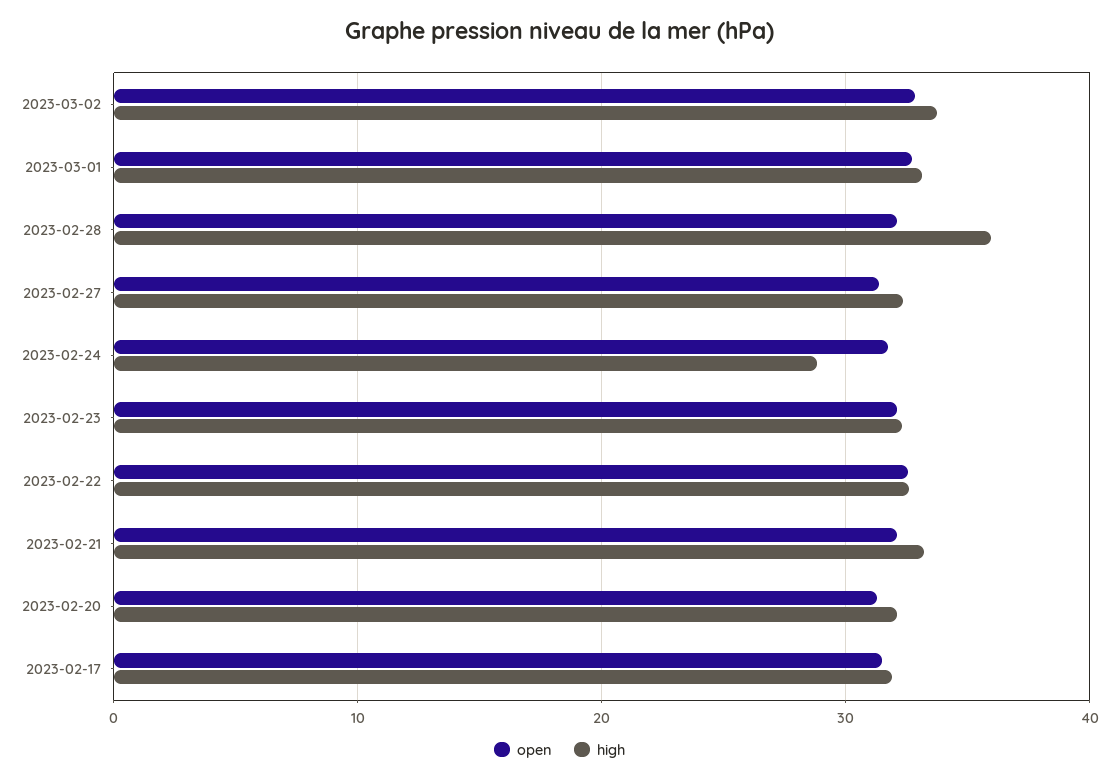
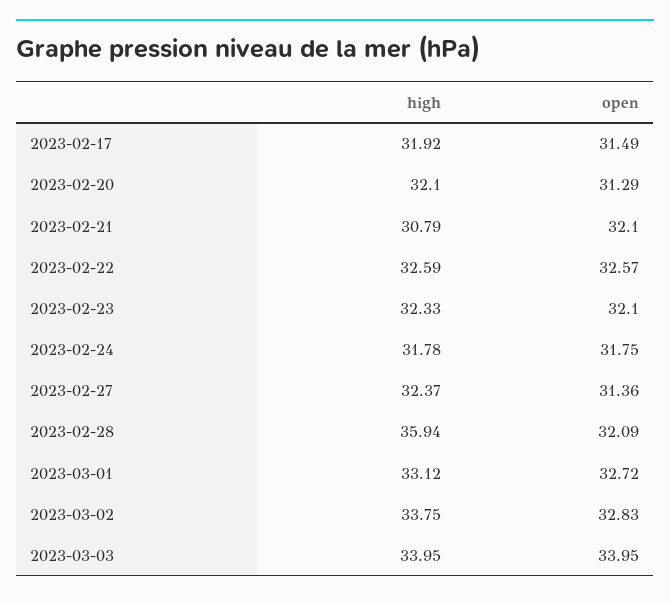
high, 2023-02-24: 29 -> 31.78
high, 2023-02-21: 33 -> 30.79
high, 2023-03-03: none -> 33.95
open, 2023-03-03: none -> 33.95

